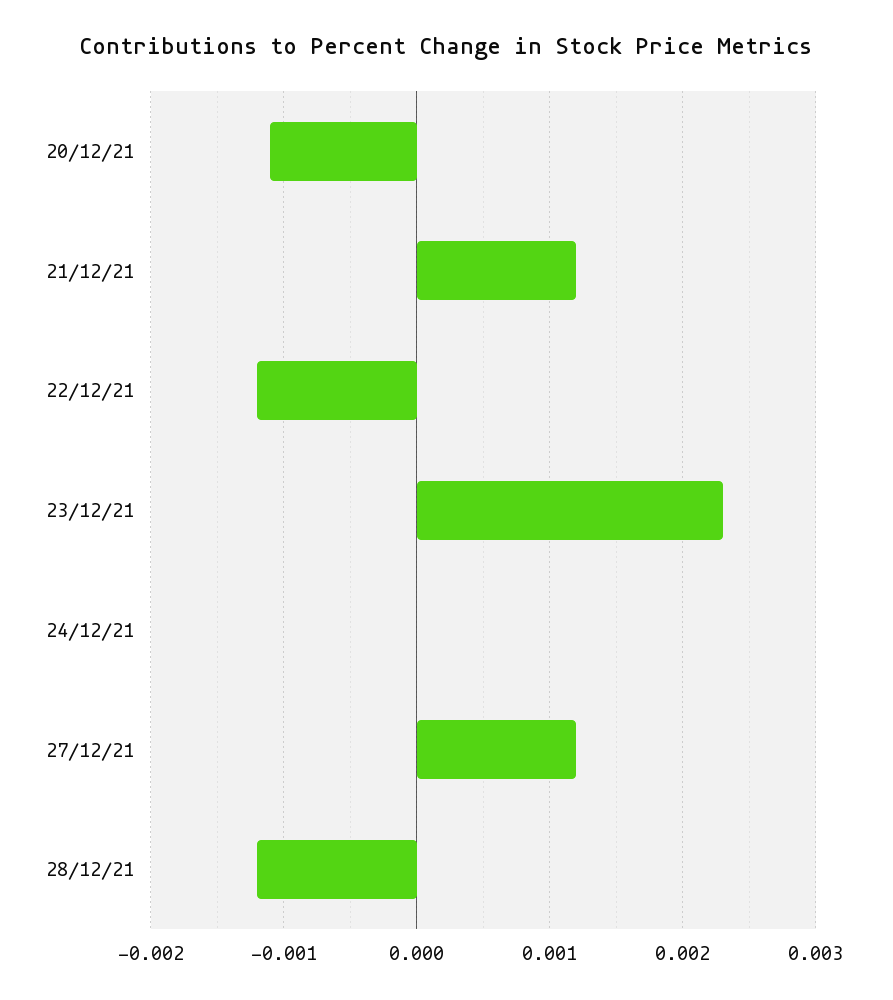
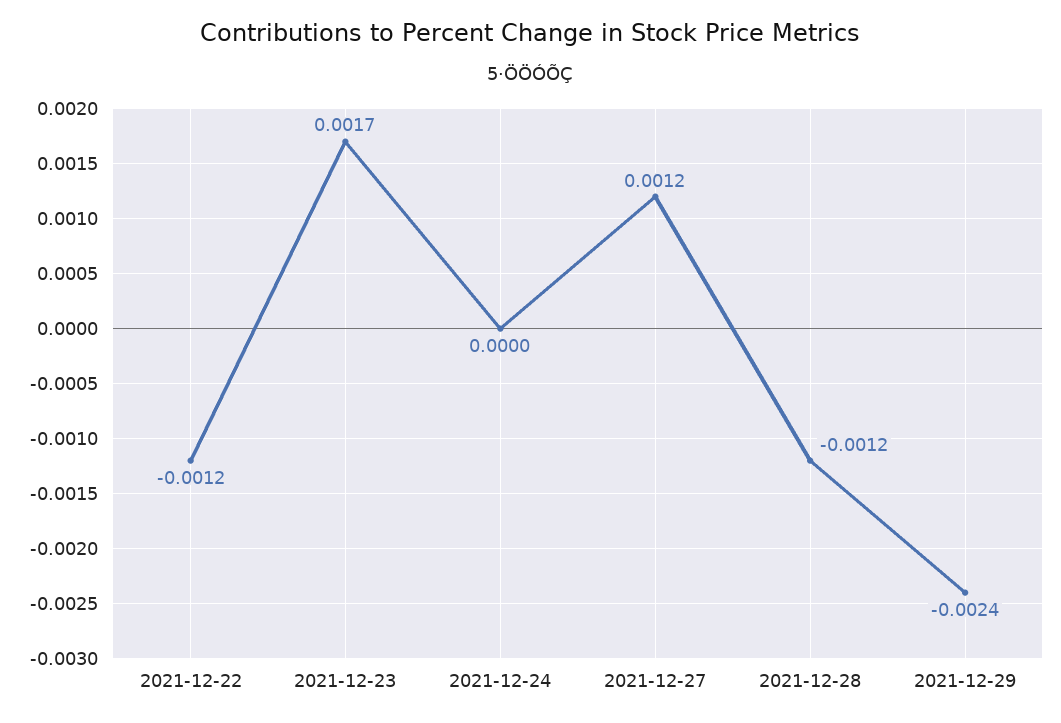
20/12/21: -0.0011 -> none
21/12/21: 0.0012 -> none
23/12/21: 0.0023 -> 0.0017
2021-12-29: none -> -0.0024

